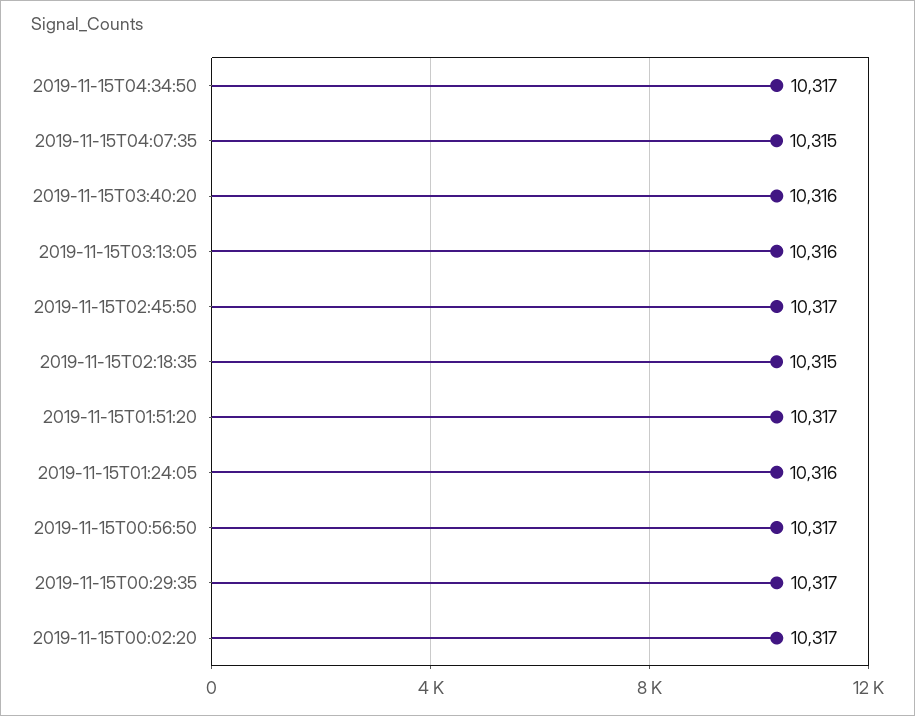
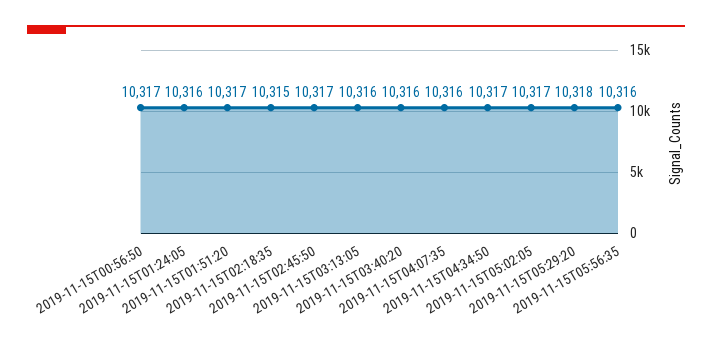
2019-11-15T04:07:35: 10315 -> 10316
2019-11-15T00:29:35: 10317 -> none
2019-11-15T00:02:20: 10317 -> none
2019-11-15T05:02:05: none -> 10317
2019-11-15T05:29:20: none -> 10318
2019-11-15T05:56:35: none -> 10316

